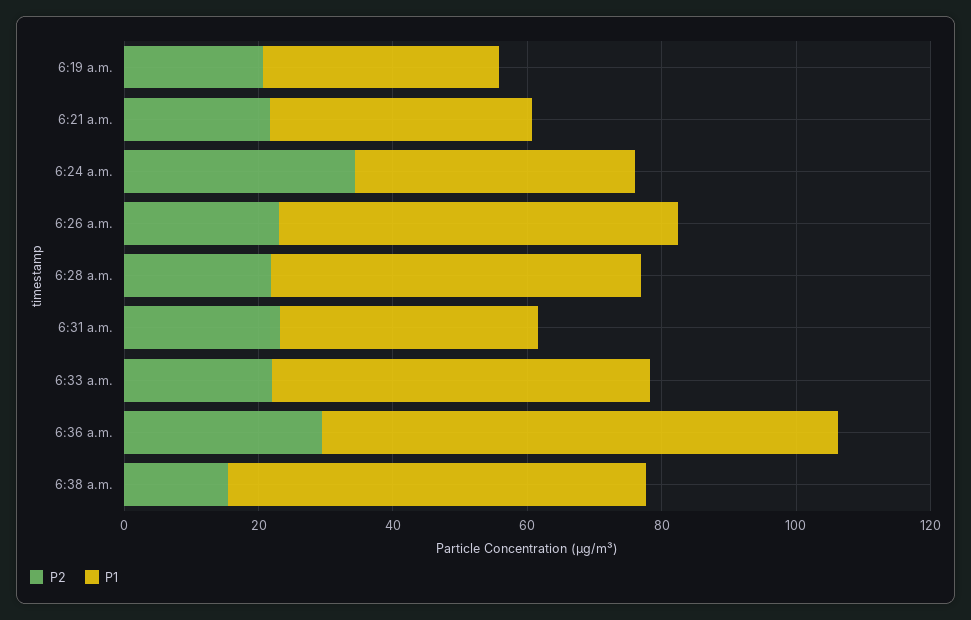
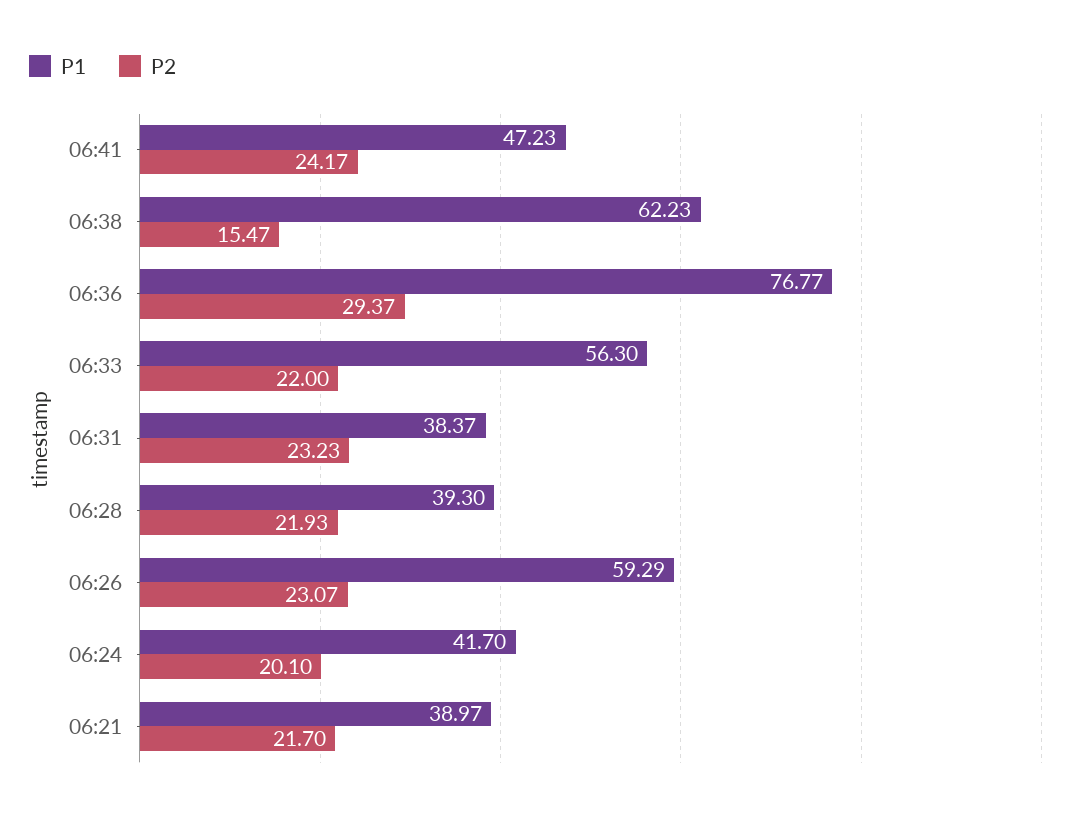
P2, 6:19 a.m.: 20 -> none
P1, 6:19 a.m.: 35 -> none
P2, 6:24 a.m.: 35 -> 20.1
P1, 6:28 a.m.: 55 -> 39.3
P1, 06:41: none -> 47.23
P2, 06:41: none -> 24.17

